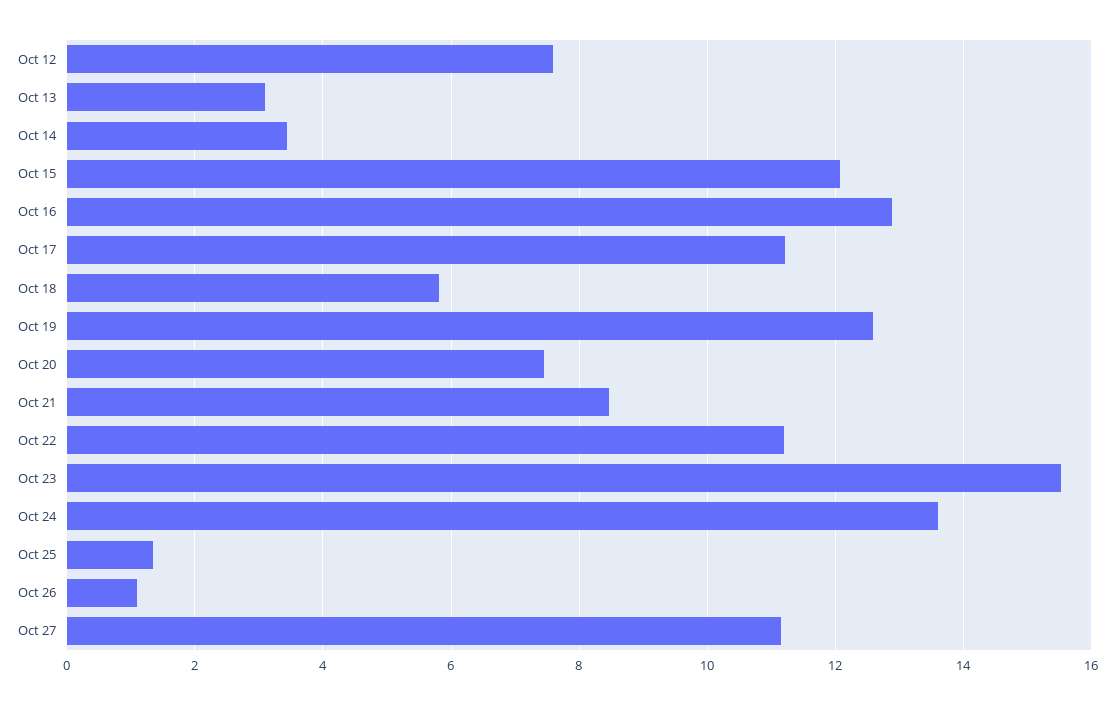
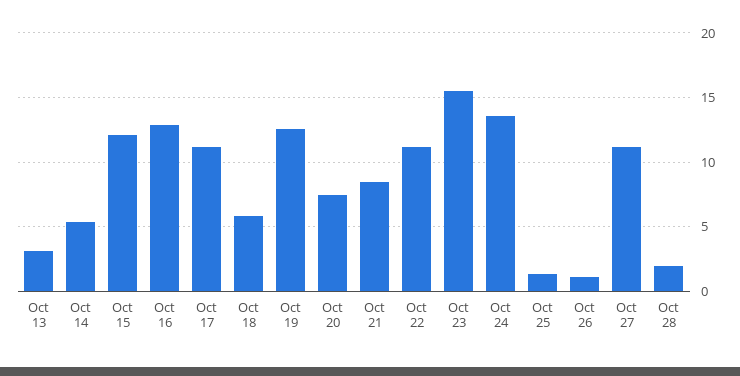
Oct 12: 7.6 -> none
Oct 14: 3.4 -> 5.5
Oct 28: none -> 2

